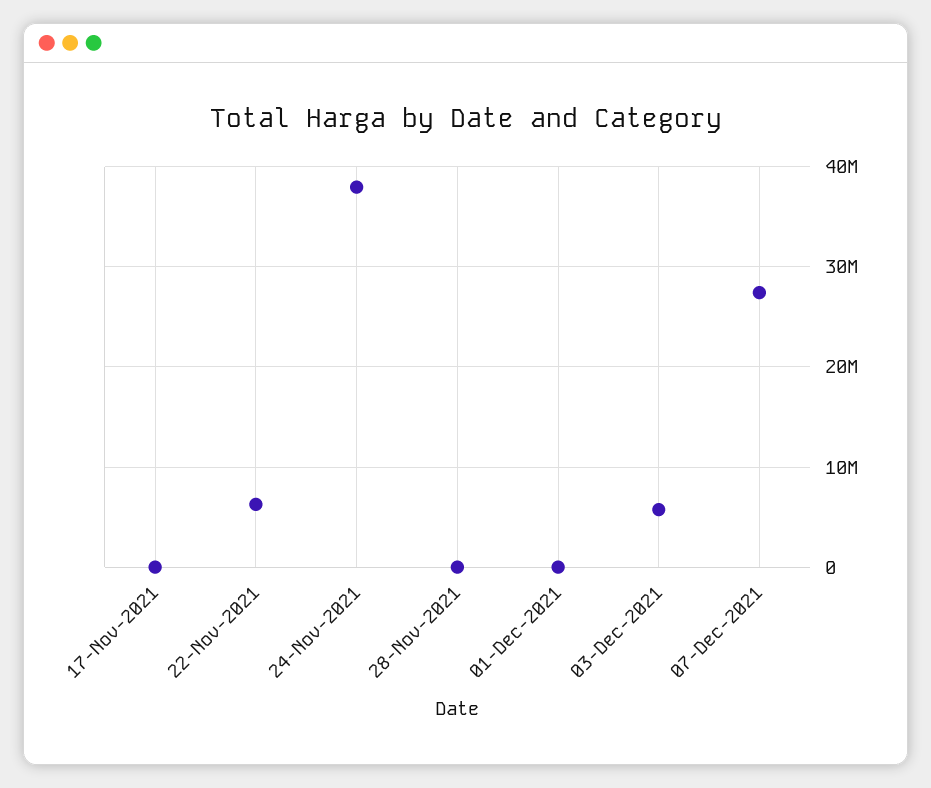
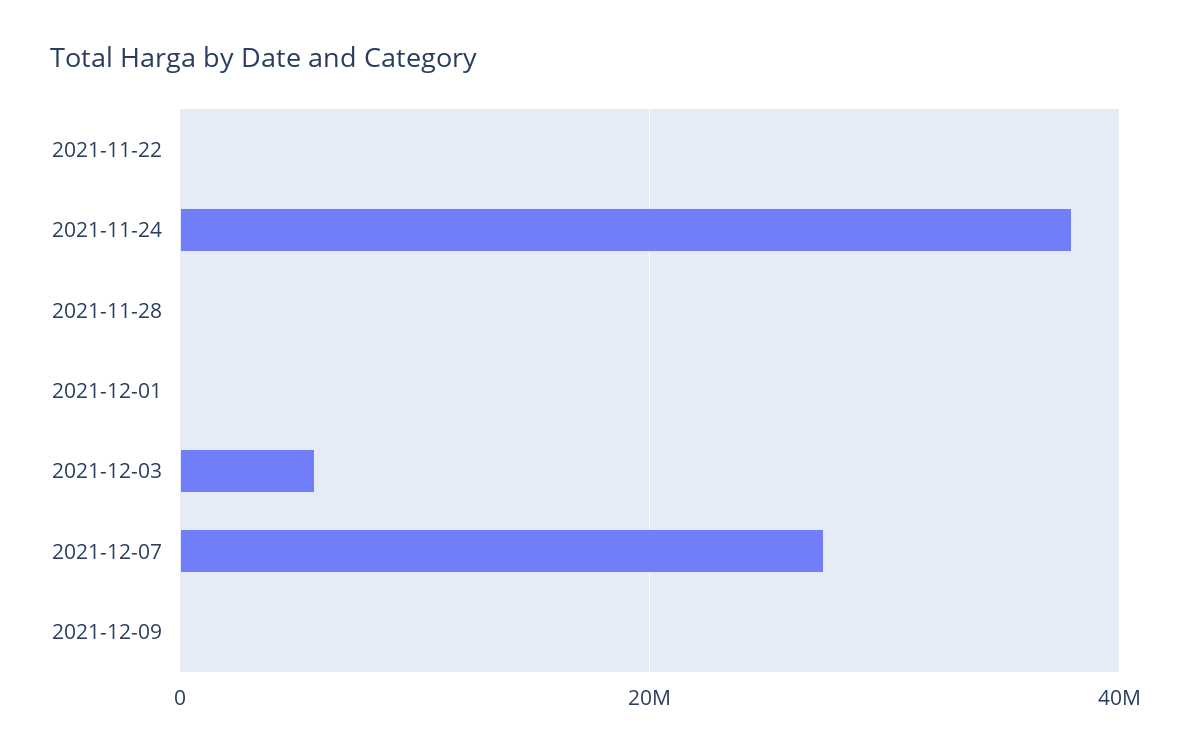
17-Nov-2021: 0 -> none
22-Nov-2021: 6000000 -> 0
2021-12-09: none -> 0

